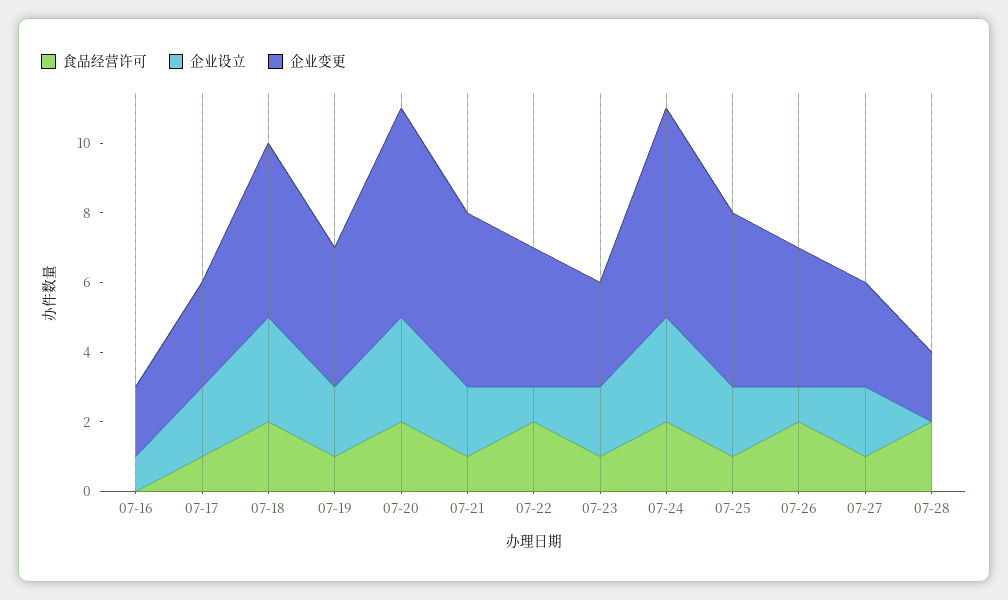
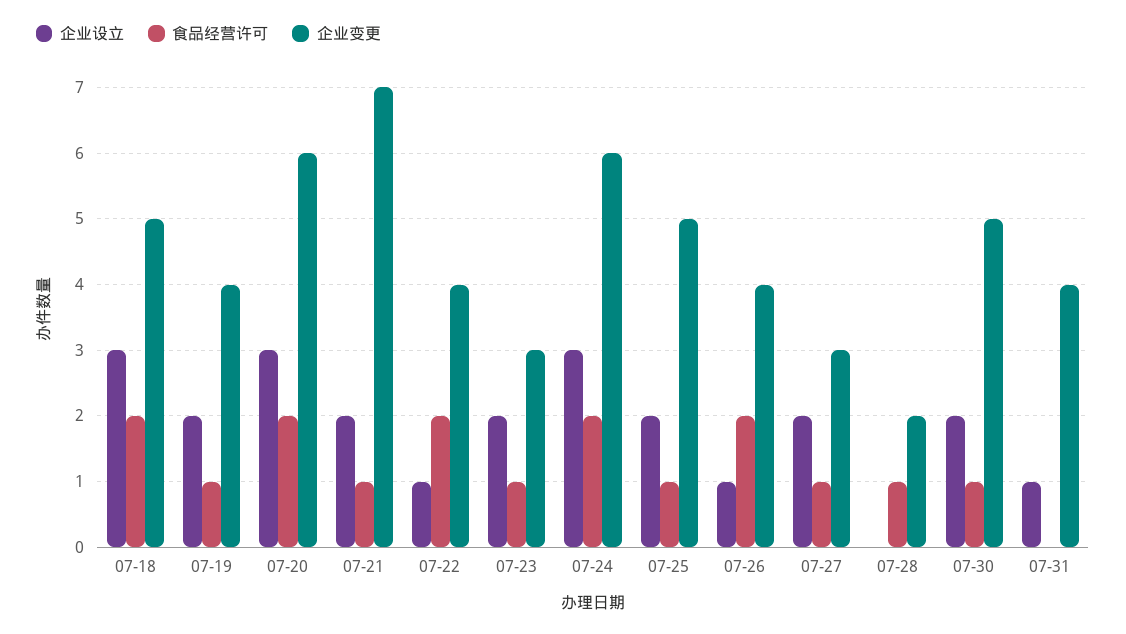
食品经营许可, 07-16: 0 -> none
企业设立, 07-16: 1 -> none
企业变更, 07-16: 2 -> none
食品经营许可, 07-17: 1 -> none
企业设立, 07-17: 2 -> none
企业变更, 07-17: 3 -> none
企业变更, 07-21: 5 -> 7
食品经营许可, 07-28: 2 -> 1
企业设立, 07-30: none -> 2
食品经营许可, 07-30: none -> 1
企业变更, 07-30: none -> 5
企业设立, 07-31: none -> 1
食品经营许可, 07-31: none -> 0
企业变更, 07-31: none -> 4

